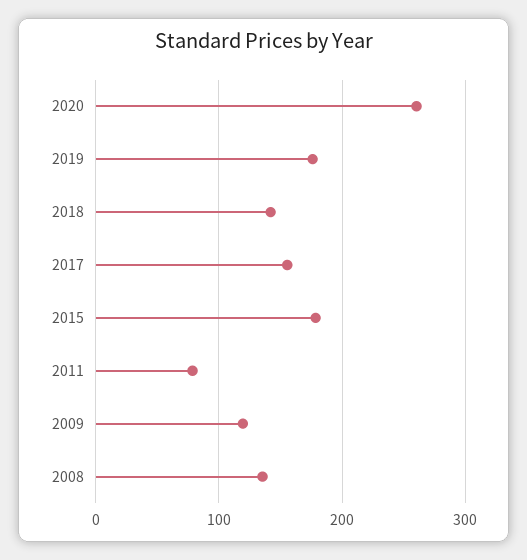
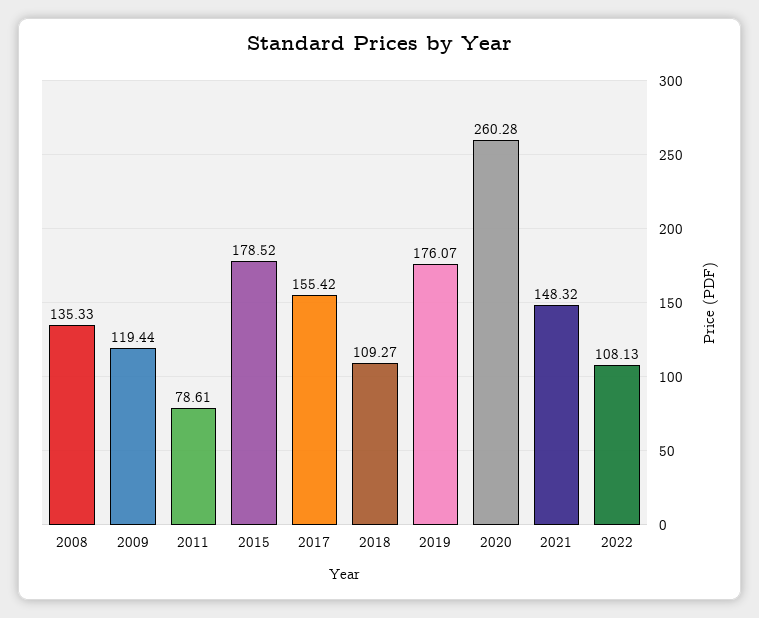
2018: 140 -> 109.27
2021: none -> 148.32
2022: none -> 108.13

